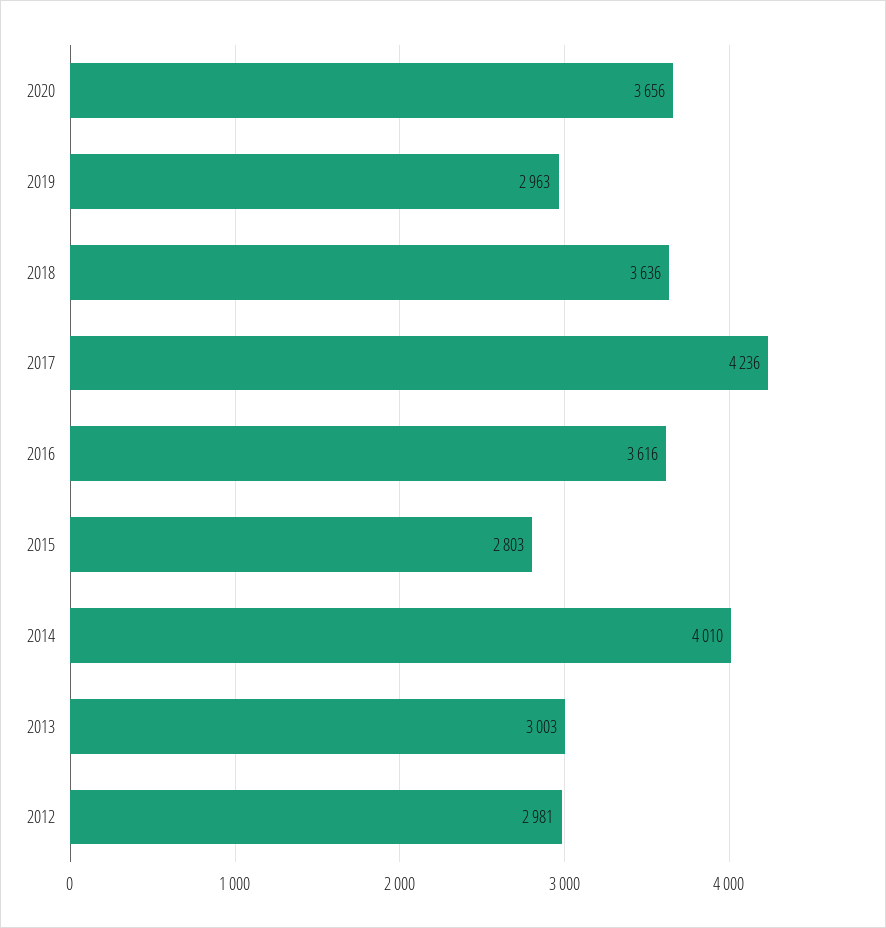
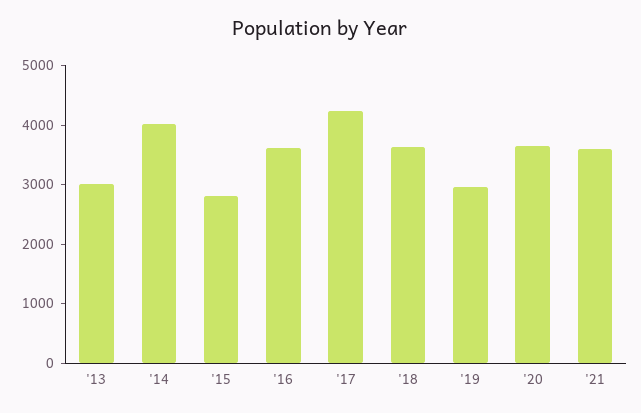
2012: 2981 -> none
'21: none -> 3600

